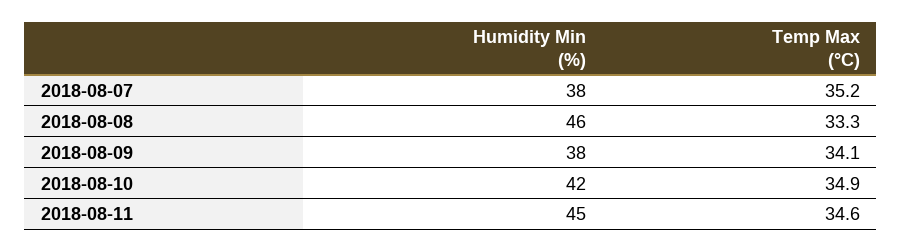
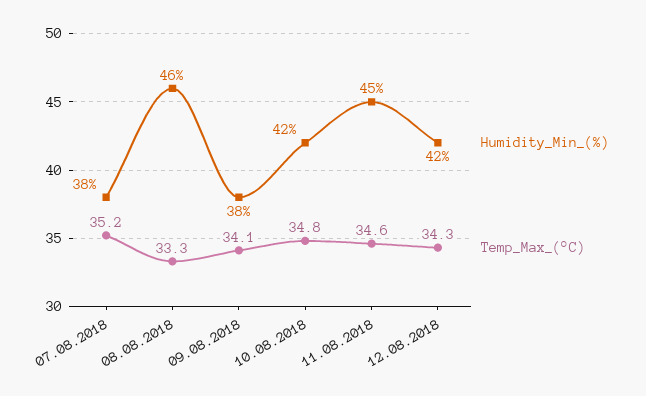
Temp Max (°C), 2018-08-10: 34.9 -> 34.8
Humidity Min (%), 12.08.2018: none -> 42
Temp Max (°C), 12.08.2018: none -> 34.3

